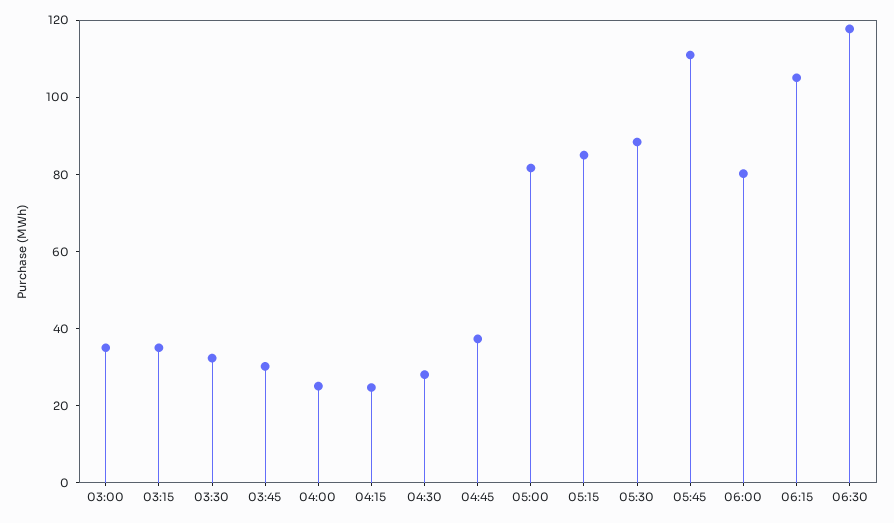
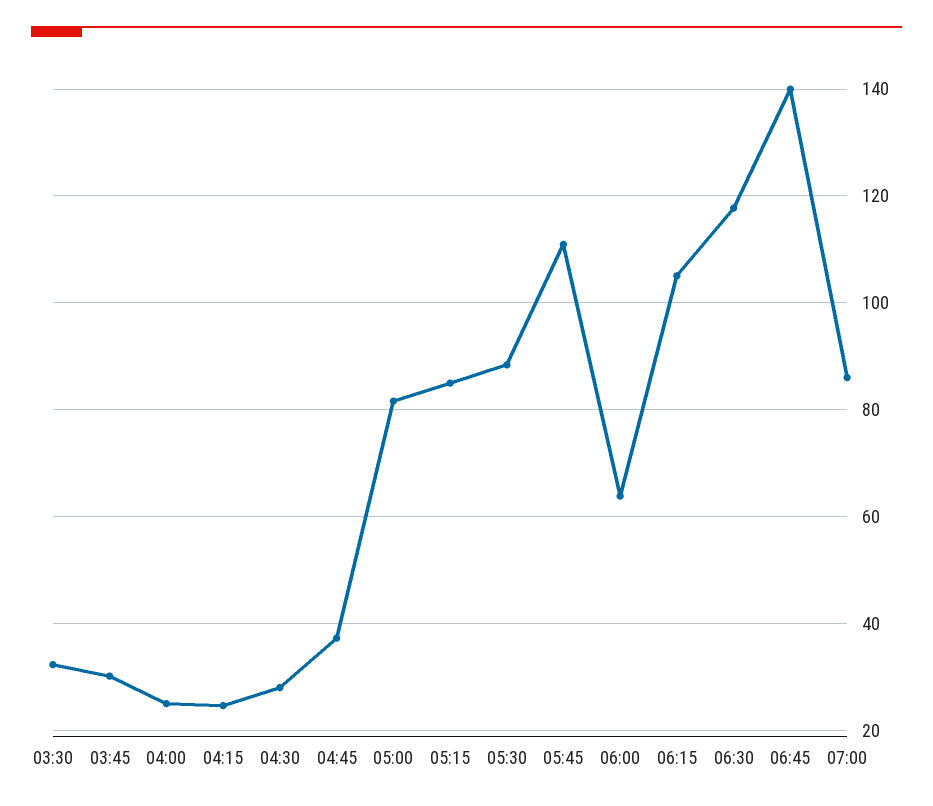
03:00: 35 -> none
03:15: 35 -> none
06:00: 80 -> 64
06:45: none -> 140
07:00: none -> 86

